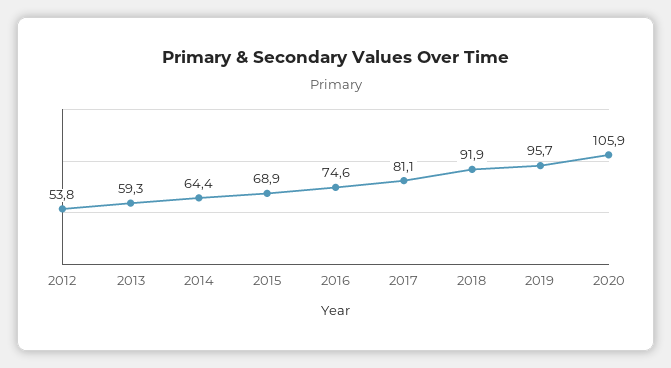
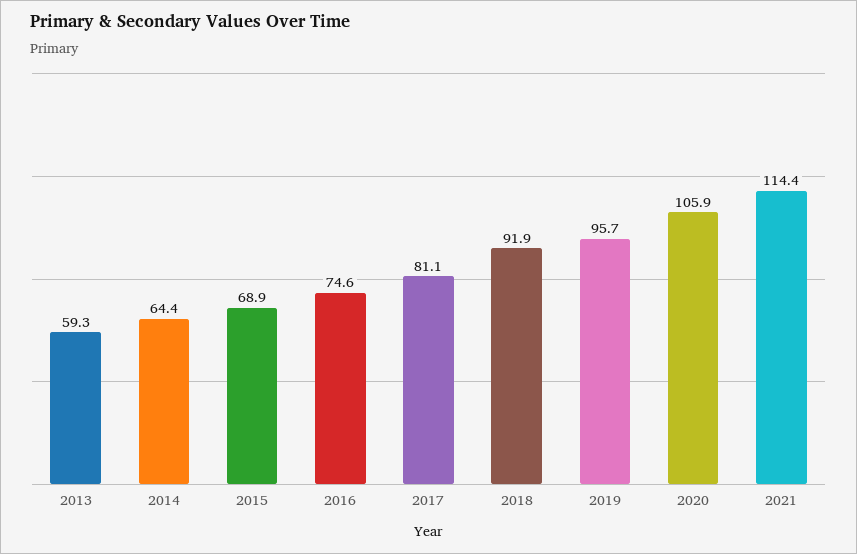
2012: 53.8 -> none
2021: none -> 114.4

